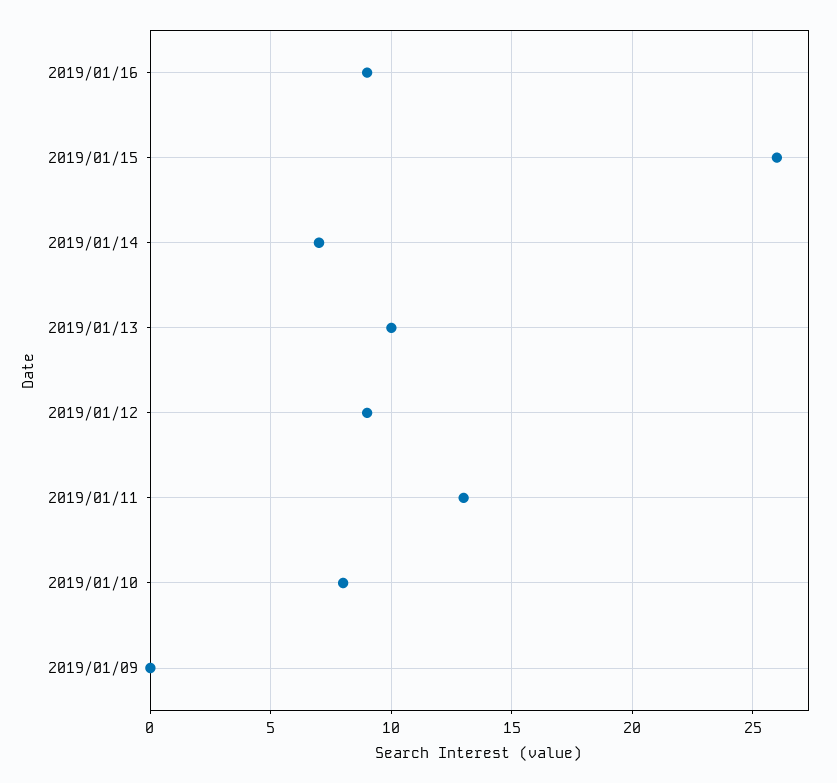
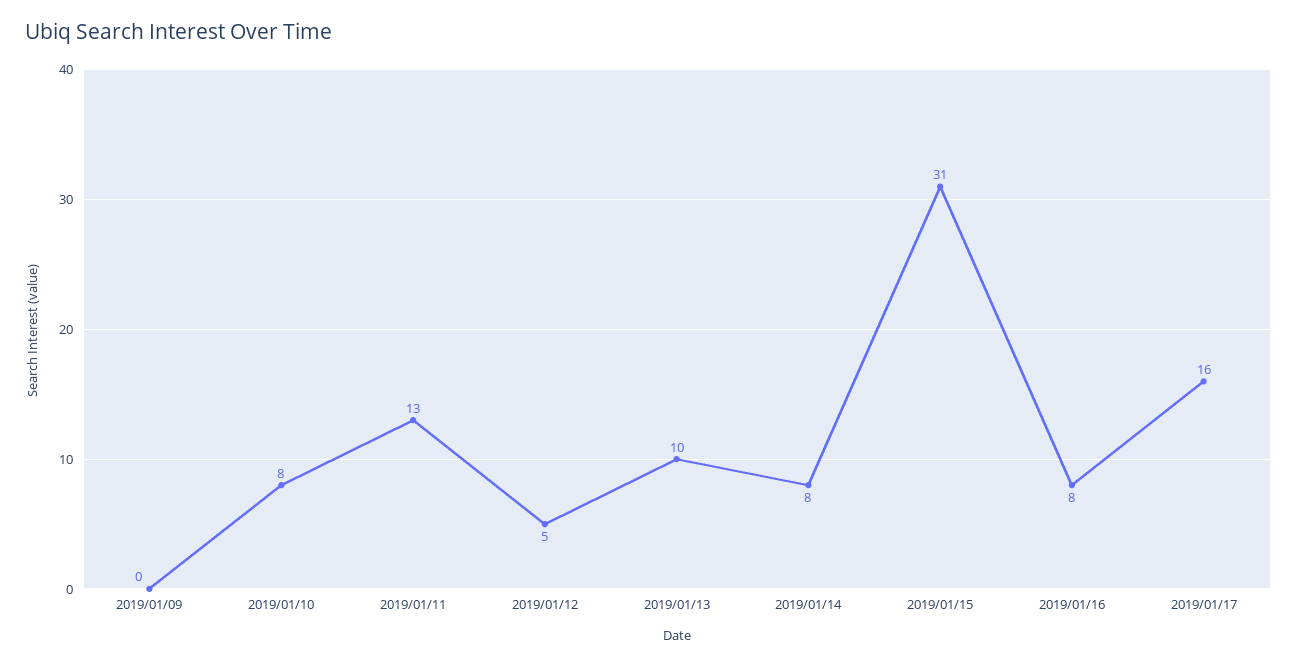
2019/01/16: 9 -> 8
2019/01/15: 26 -> 31
2019/01/14: 7 -> 8
2019/01/12: 9 -> 5
2019/01/17: none -> 16

